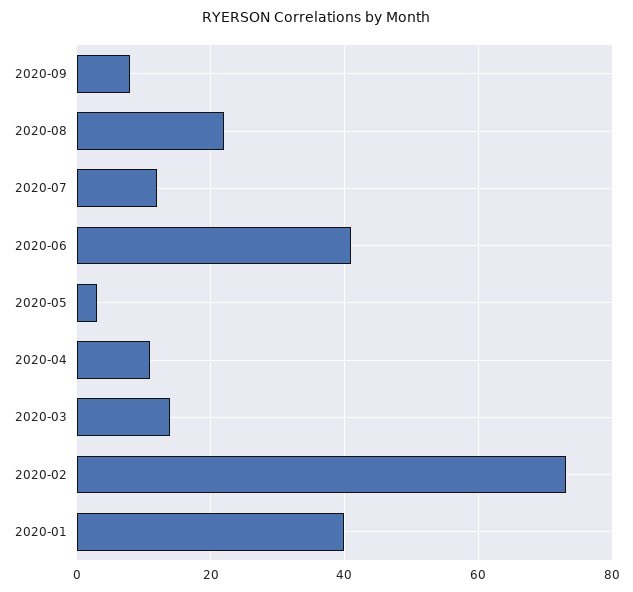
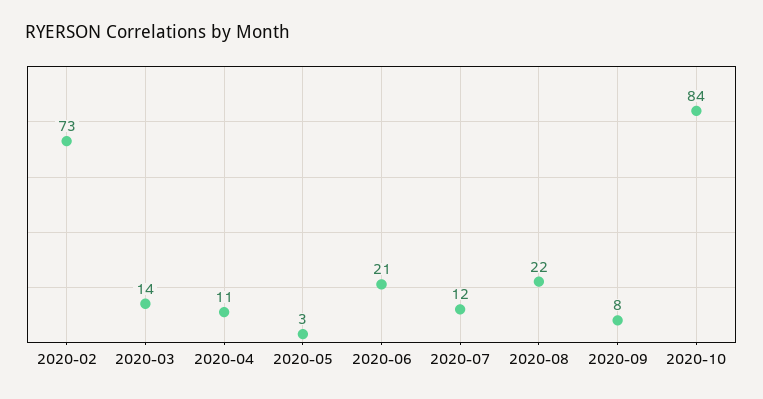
2020-06: 40 -> 21
2020-01: 40 -> none
2020-10: none -> 84

